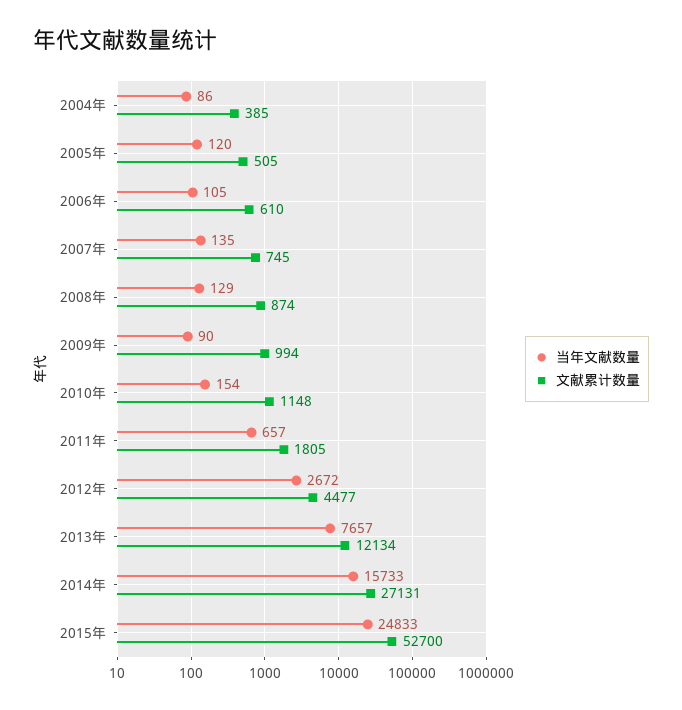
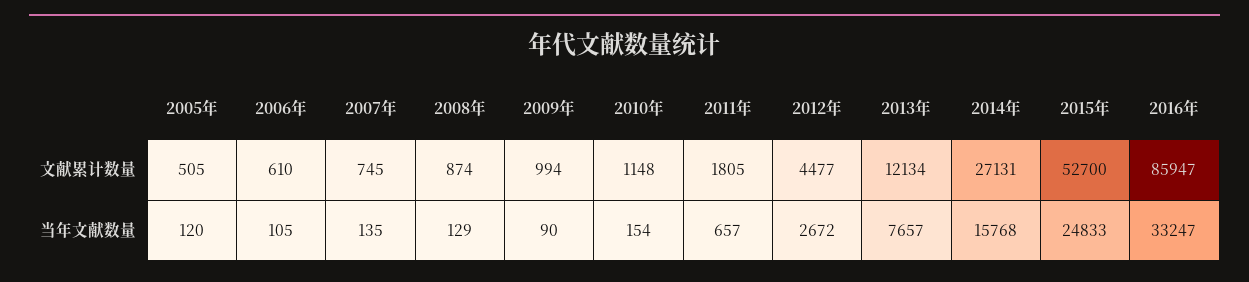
当年文献数量, 2004年: 86 -> none
文献累计数量, 2004年: 385 -> none
当年文献数量, 2014年: 15733 -> 15768
文献累计数量, 2016年: none -> 85947
当年文献数量, 2016年: none -> 33247

